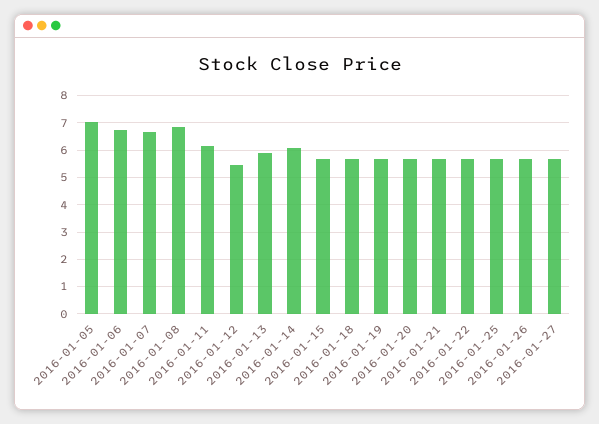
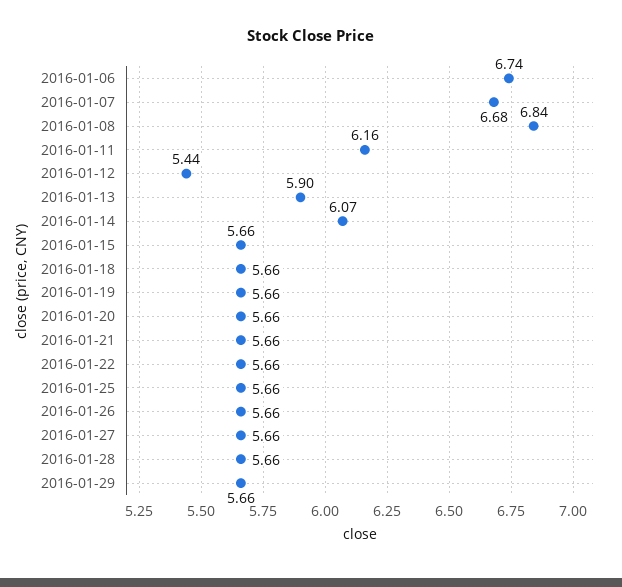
2016-01-05: 7 -> none
2016-01-28: none -> 5.66
2016-01-29: none -> 5.66

